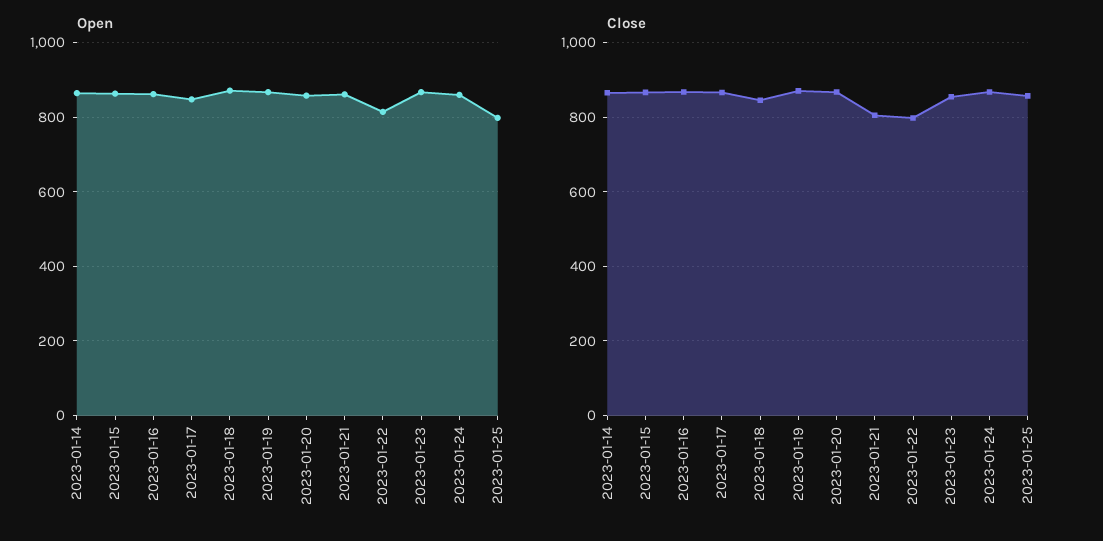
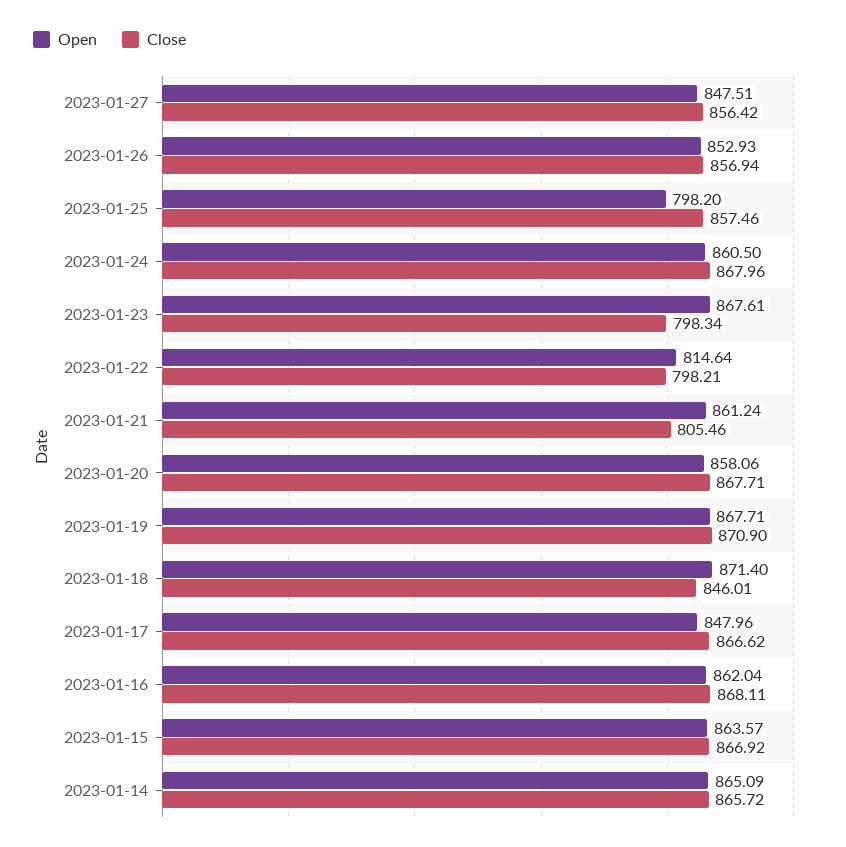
Close, 2023-01-23: 860 -> 798.34
Open, 2023-01-27: none -> 847.51
Close, 2023-01-27: none -> 856.42
Open, 2023-01-26: none -> 852.93
Close, 2023-01-26: none -> 856.94

